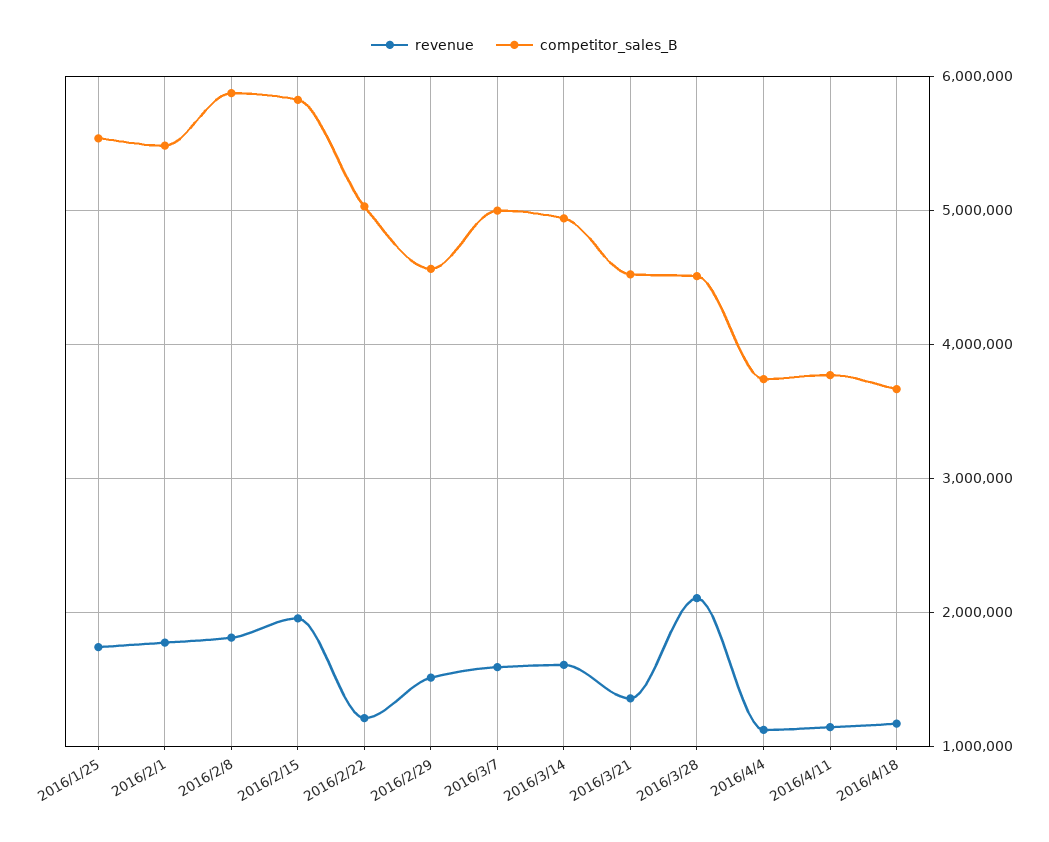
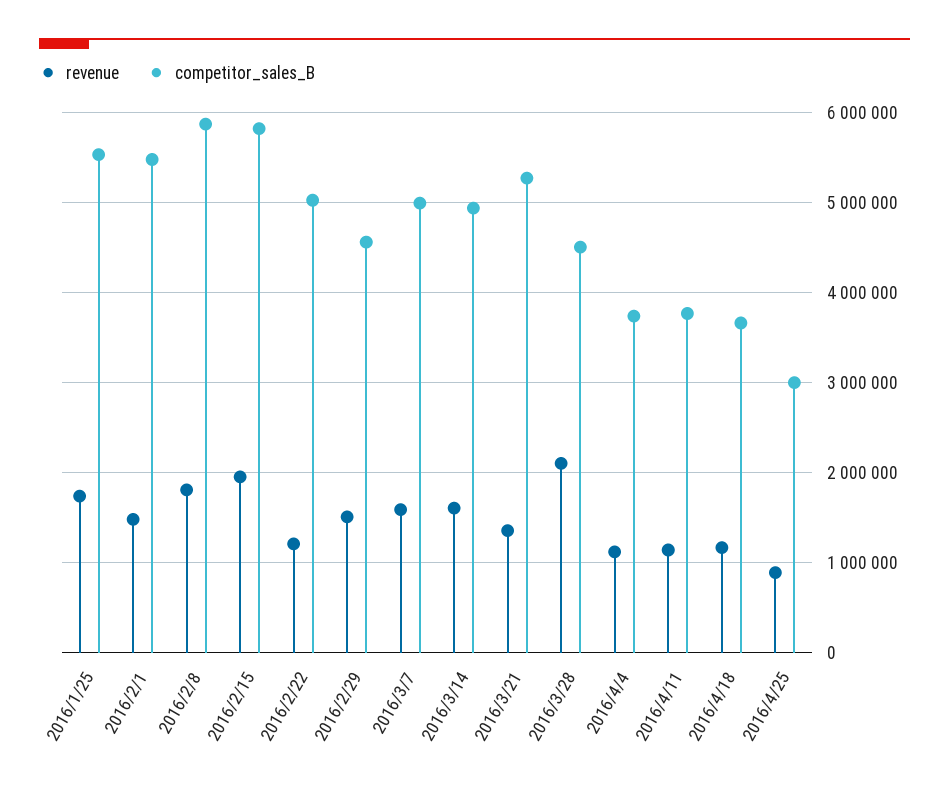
revenue, 2016/2/1: 1800000 -> 1500000
competitor_sales_B, 2016/3/21: 4500000 -> 5300000
revenue, 2016/4/25: none -> 900000
competitor_sales_B, 2016/4/25: none -> 3000000

